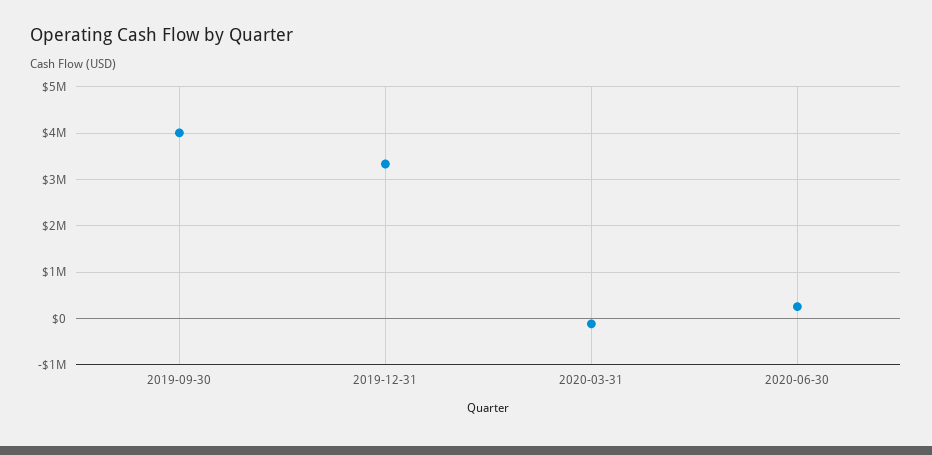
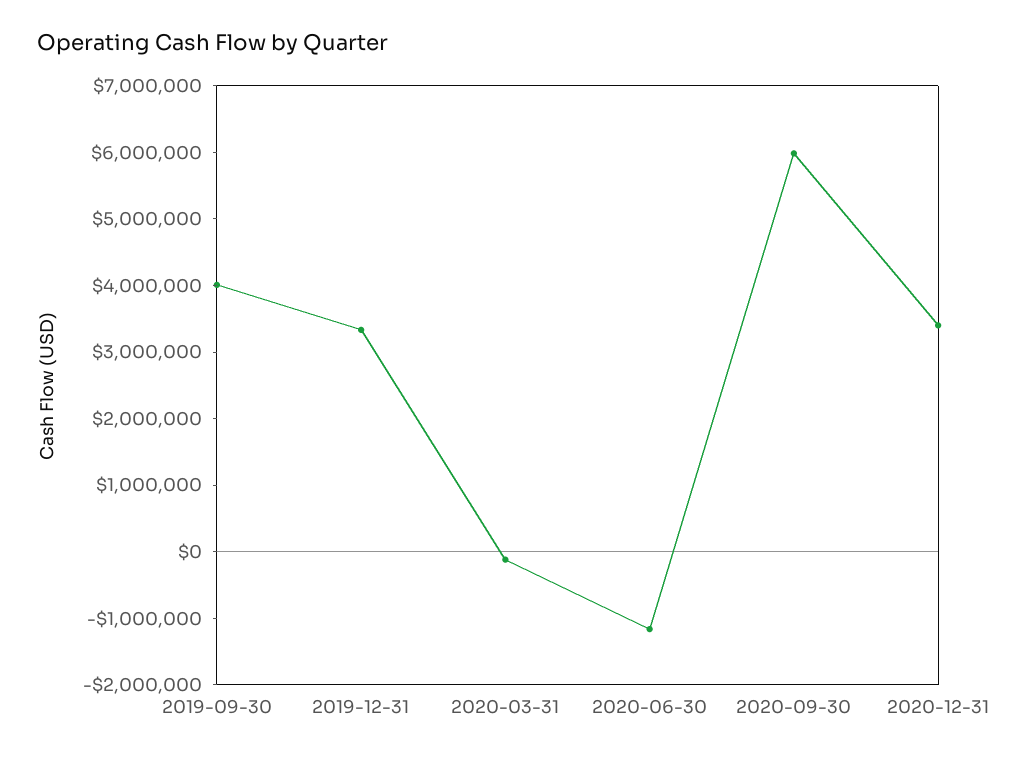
2020-06-30: 200000 -> -1200000
2020-09-30: none -> 6000000
2020-12-31: none -> 3400000

